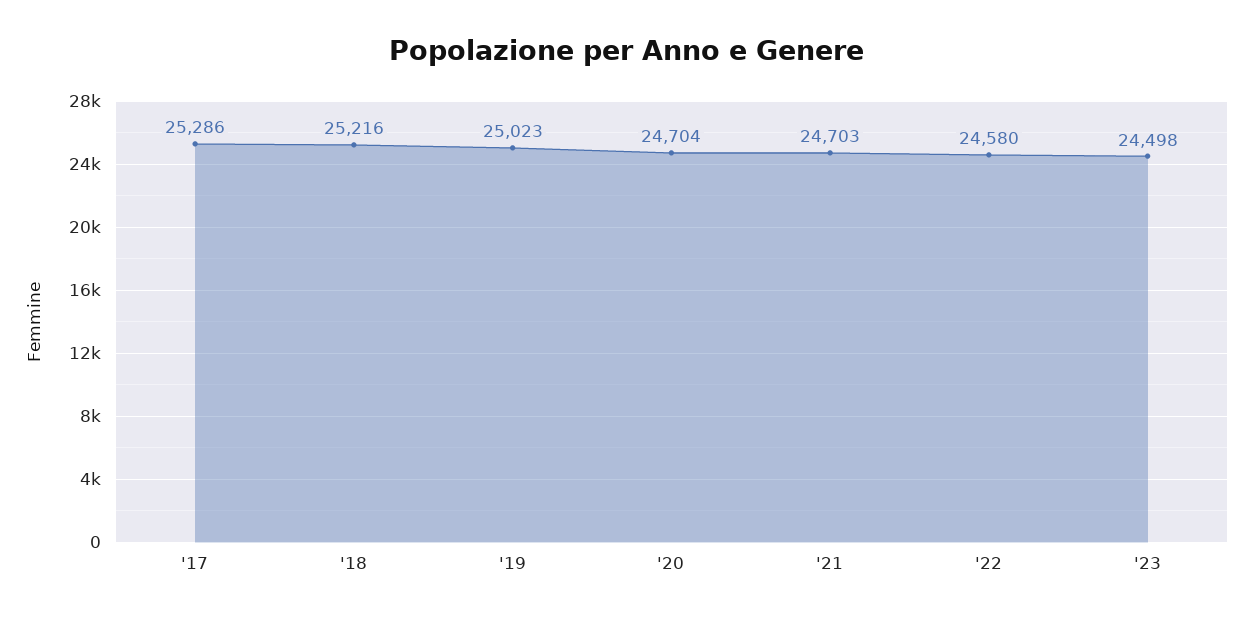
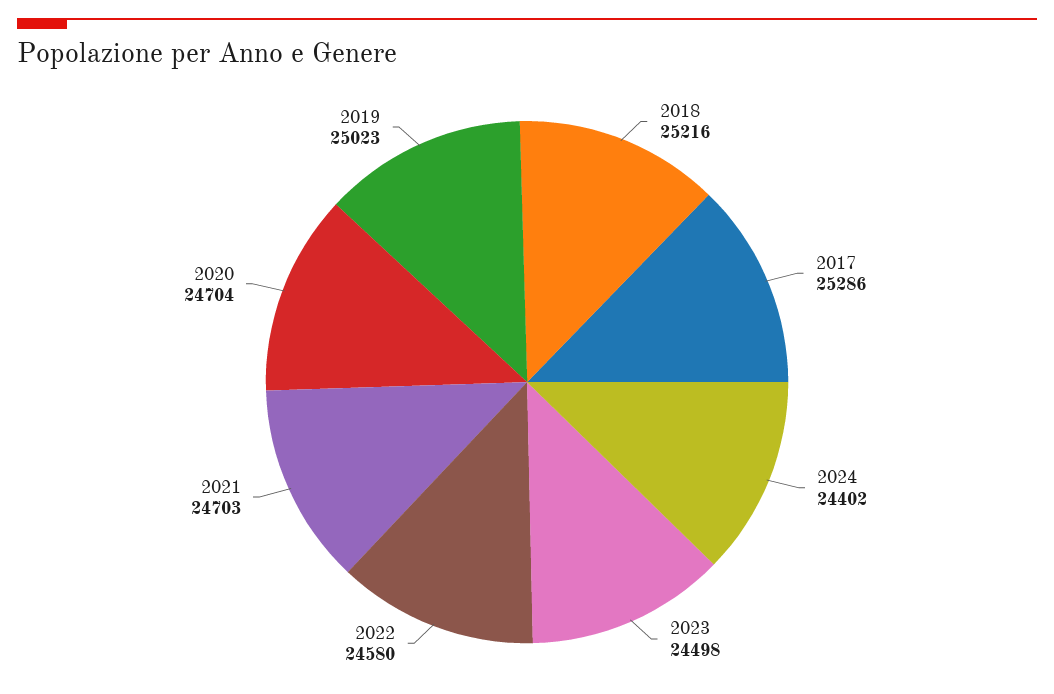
2024: none -> 24402

